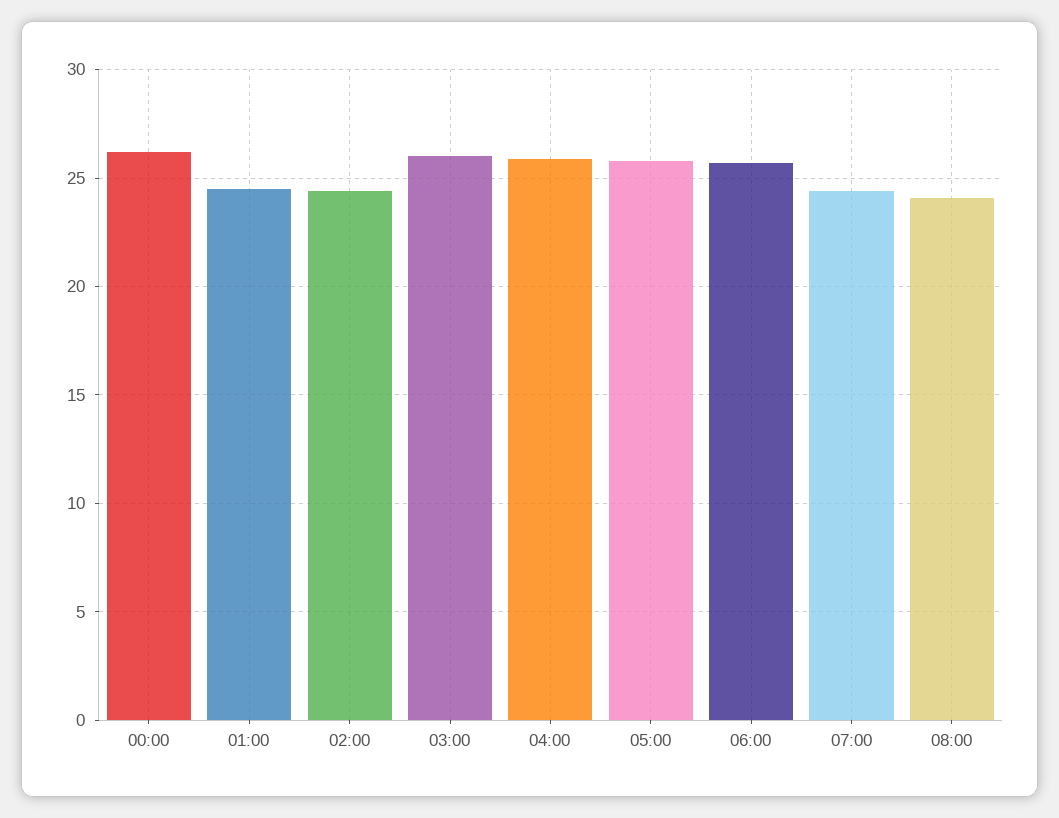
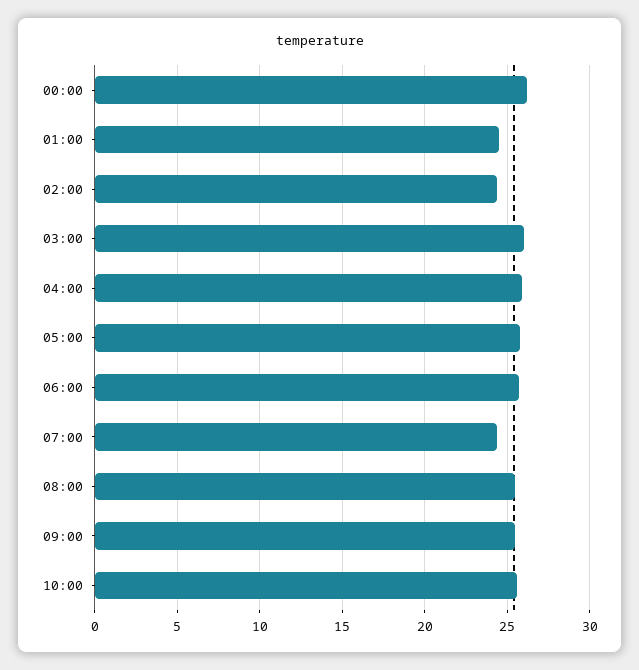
08:00: 24 -> 25.5
09:00: none -> 25.5
10:00: none -> 25.5

